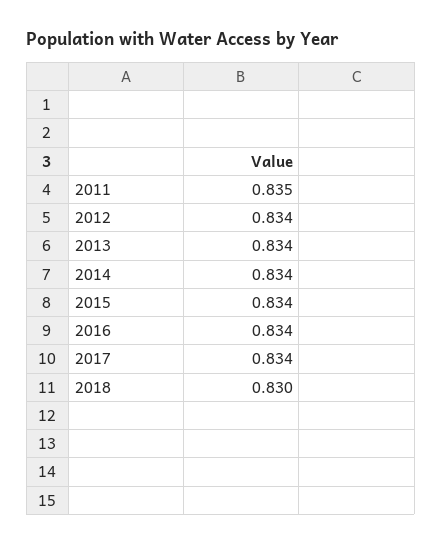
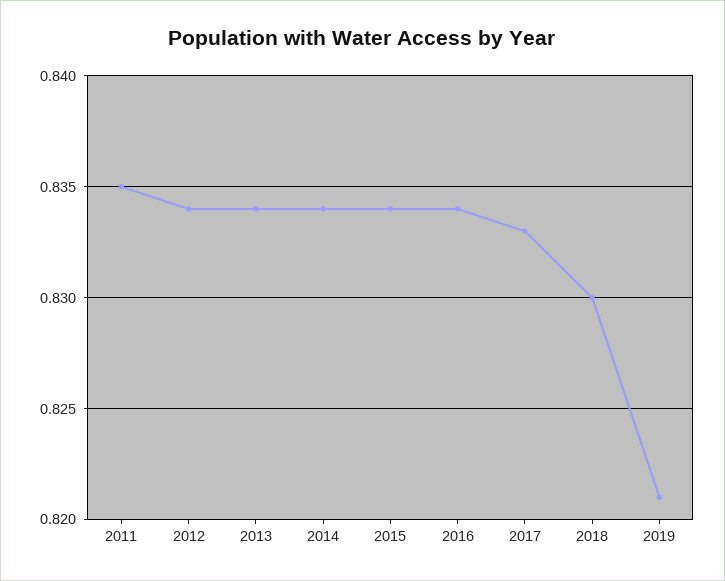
2017: 0.834 -> 0.833
2019: none -> 0.821

